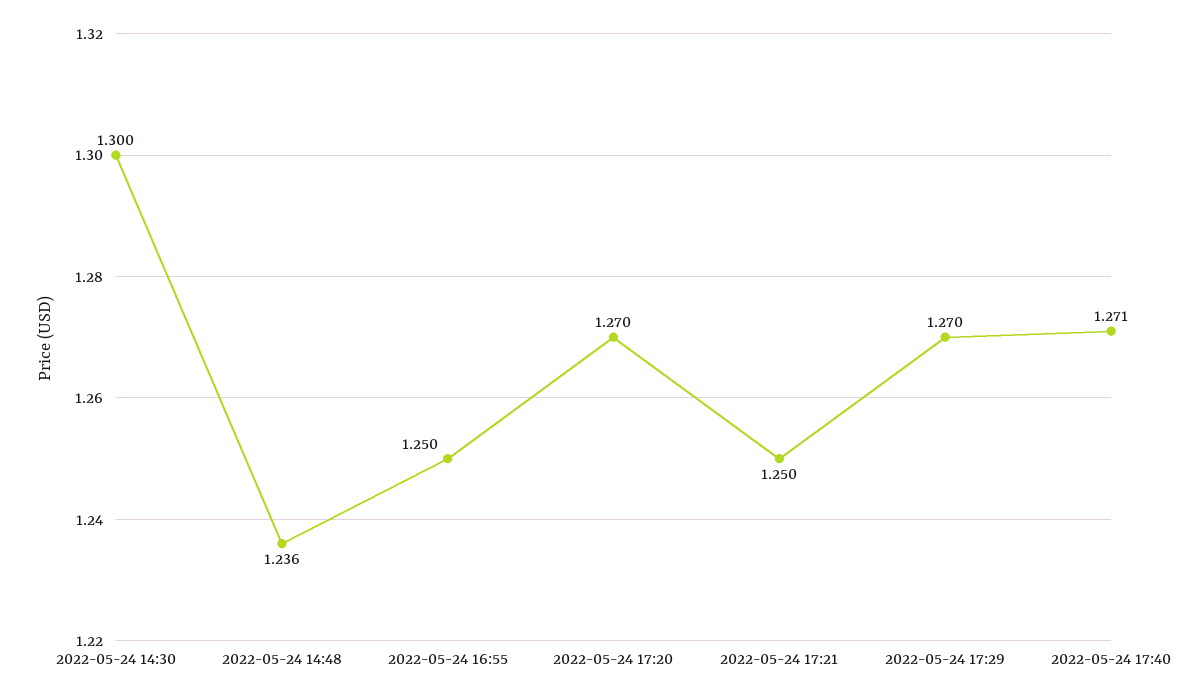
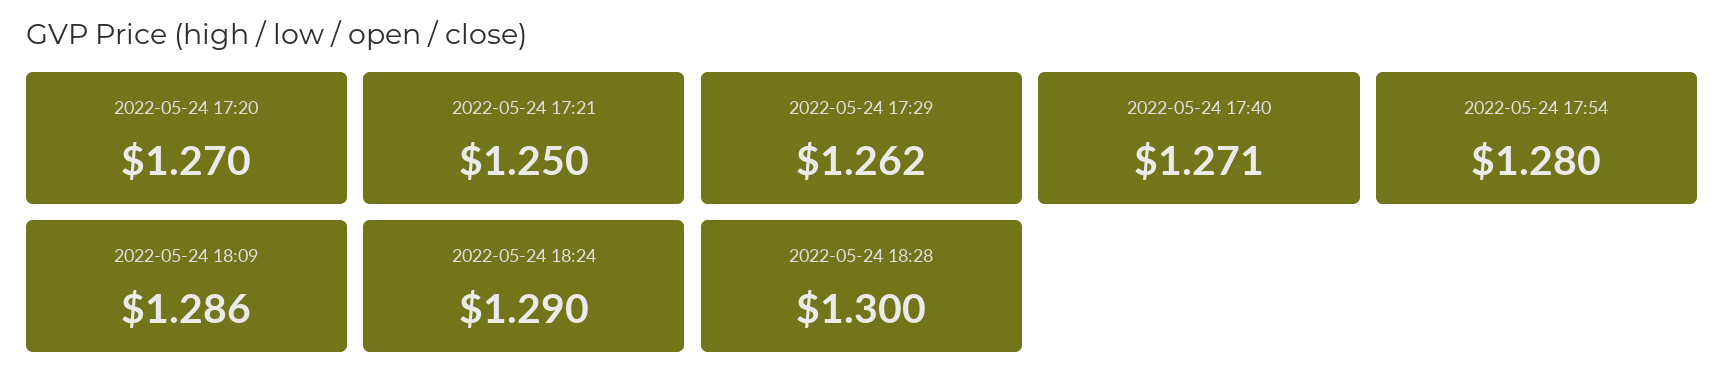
2022-05-24 14:30: 1.3 -> none
2022-05-24 14:48: 1.236 -> none
2022-05-24 16:55: 1.25 -> none
2022-05-24 17:29: 1.27 -> 1.262
2022-05-24 17:54: none -> 1.28
2022-05-24 18:09: none -> 1.286
2022-05-24 18:24: none -> 1.29
2022-05-24 18:28: none -> 1.3

